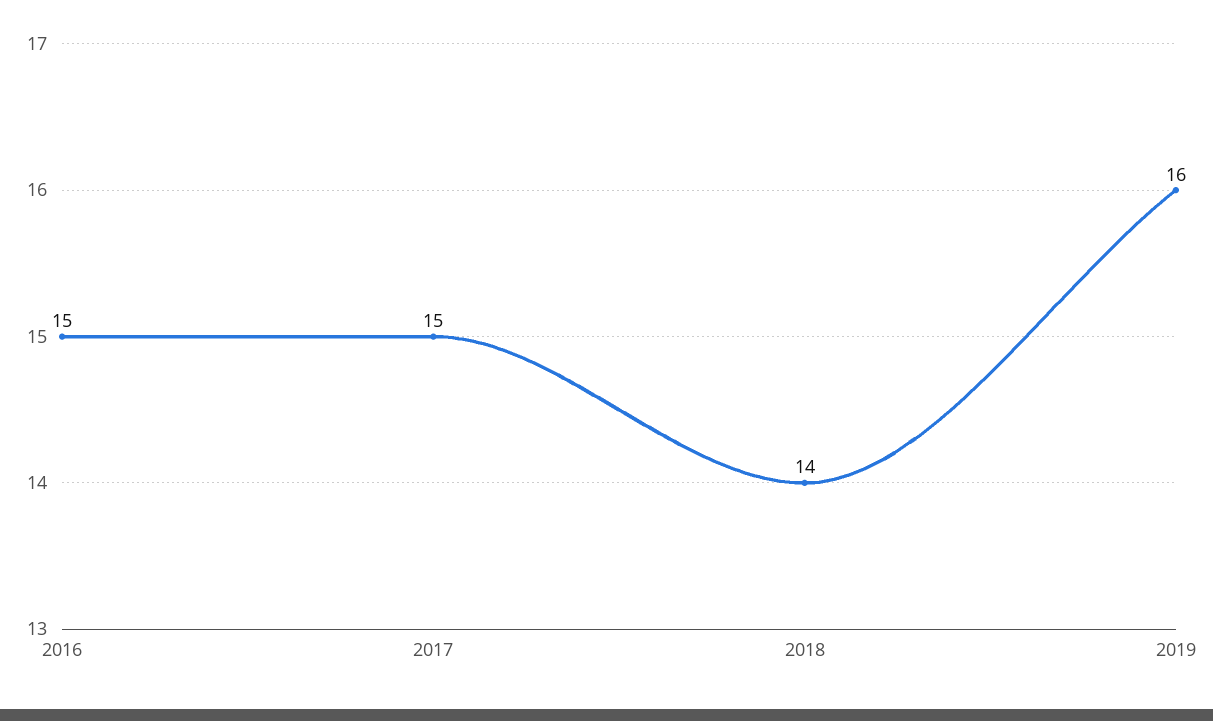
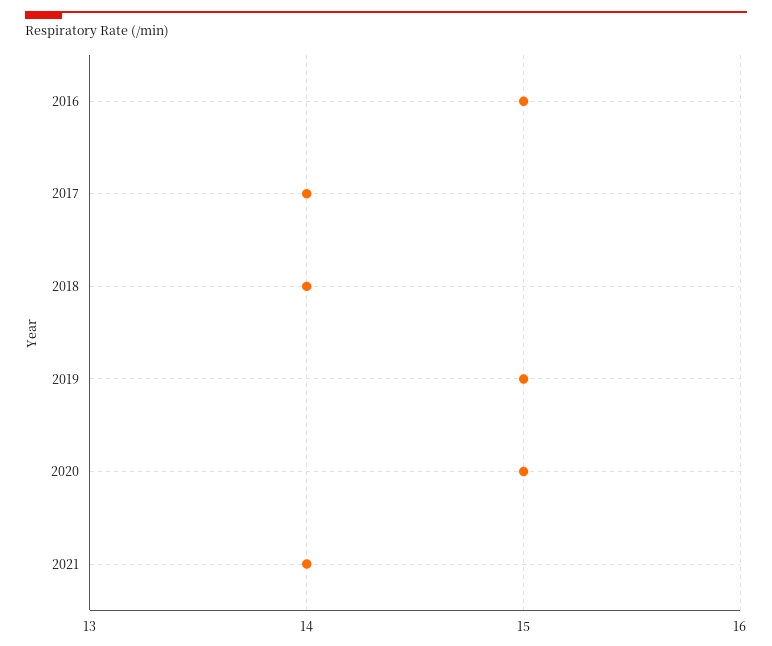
2017: 15 -> 14
2019: 16 -> 15
2020: none -> 15
2021: none -> 14

